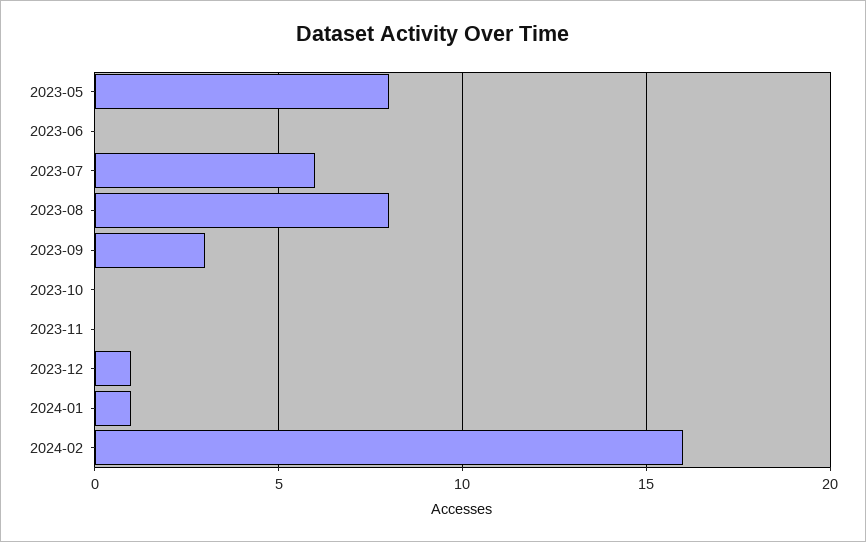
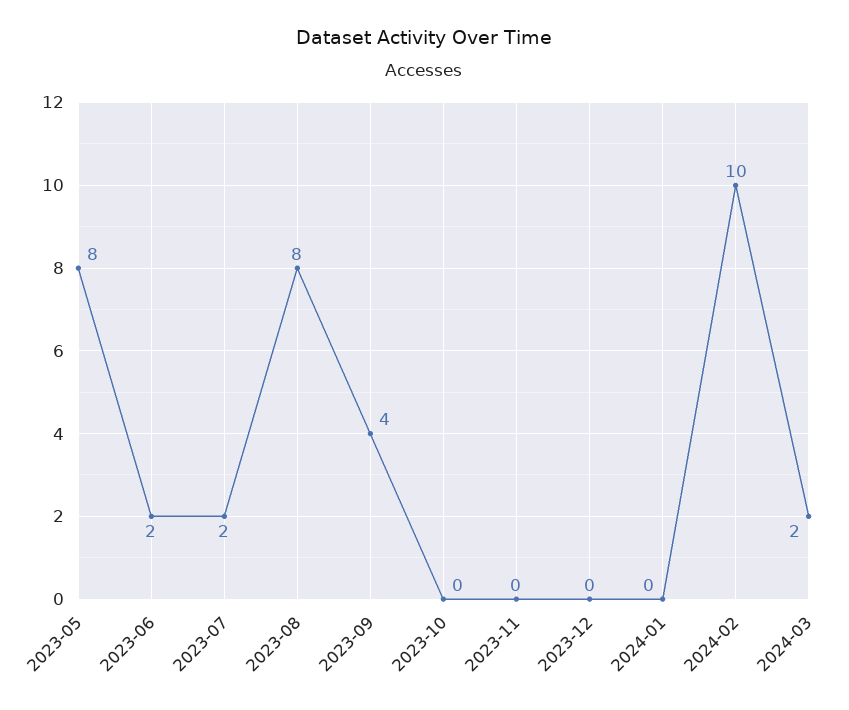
2023-06: 0 -> 2
2023-07: 6 -> 2
2023-09: 3 -> 4
2023-12: 1 -> 0
2024-01: 1 -> 0
2024-02: 16 -> 10
2024-03: none -> 2

